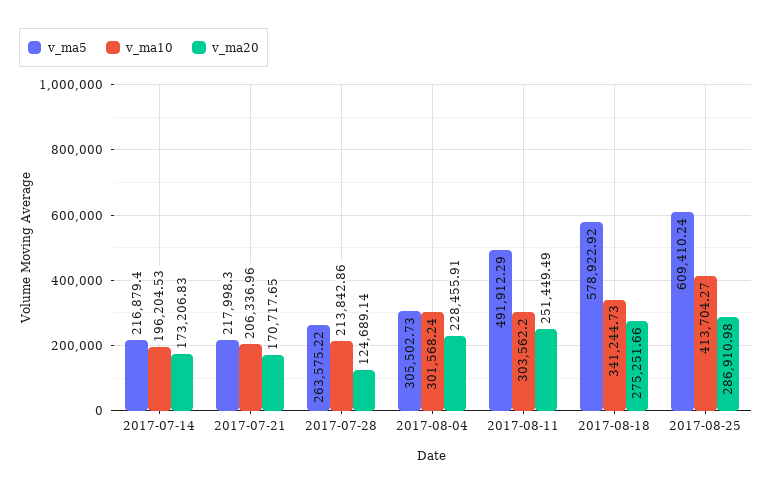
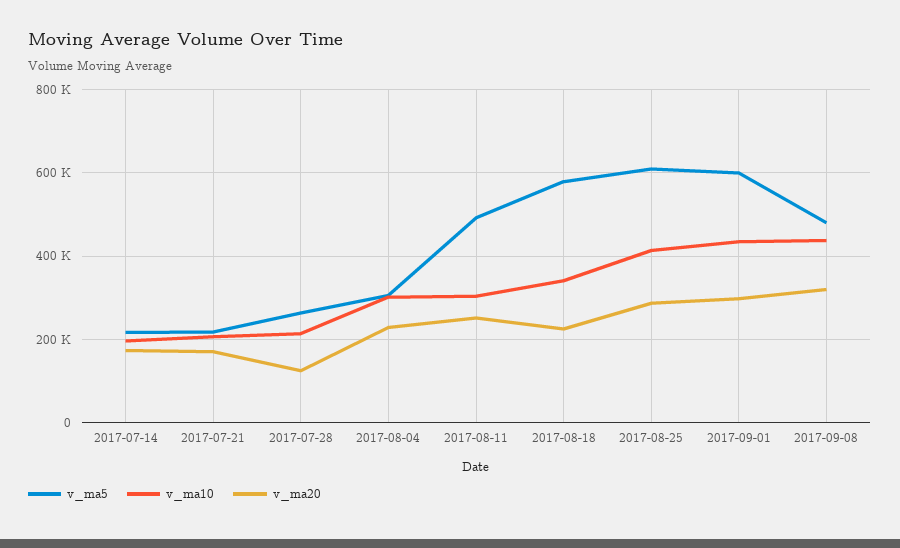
v_ma20, 2017-08-18: 275251.66 -> 220000
v_ma5, 2017-09-01: none -> 600000
v_ma10, 2017-09-01: none -> 440000
v_ma20, 2017-09-01: none -> 300000
v_ma5, 2017-09-08: none -> 480000
v_ma10, 2017-09-08: none -> 440000
v_ma20, 2017-09-08: none -> 320000

